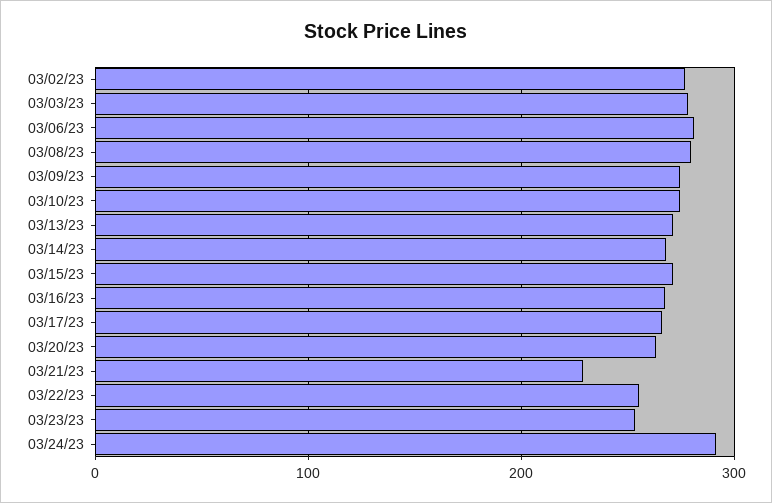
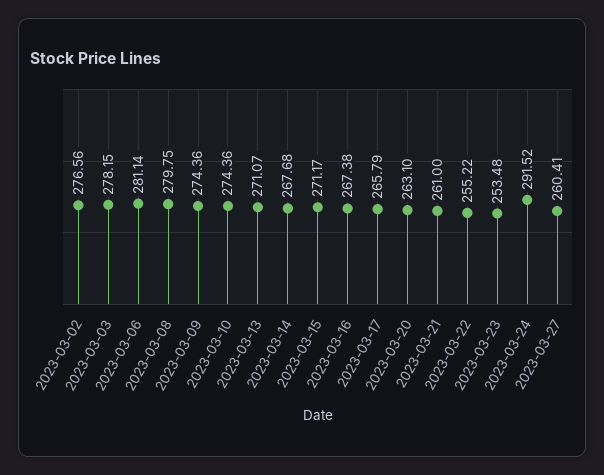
03/21/23: 230 -> 261
2023-03-27: none -> 260.41

